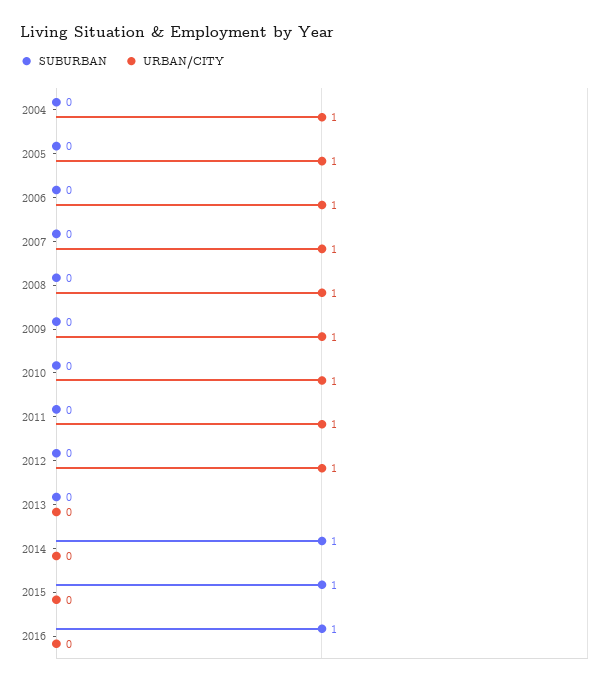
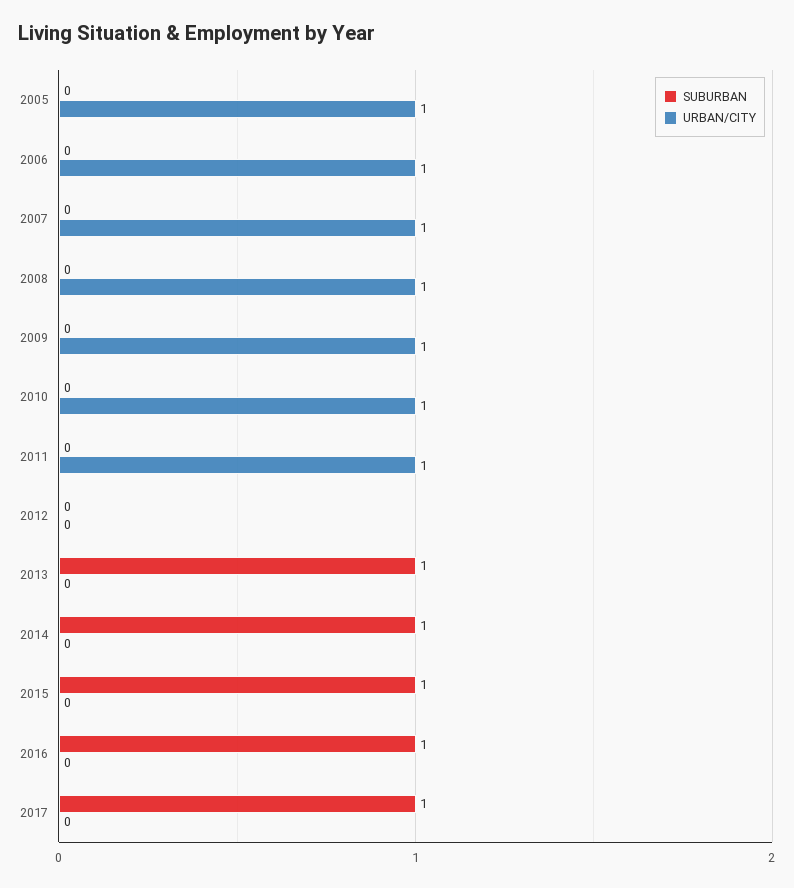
SUBURBAN, 2004: 0 -> none
URBAN/CITY, 2004: 1 -> none
URBAN/CITY, 2012: 1 -> 0
SUBURBAN, 2013: 0 -> 1
SUBURBAN, 2017: none -> 1
URBAN/CITY, 2017: none -> 0

